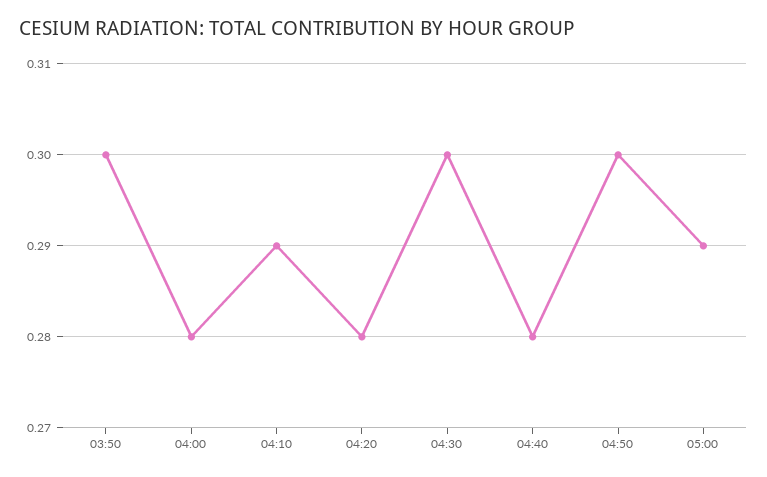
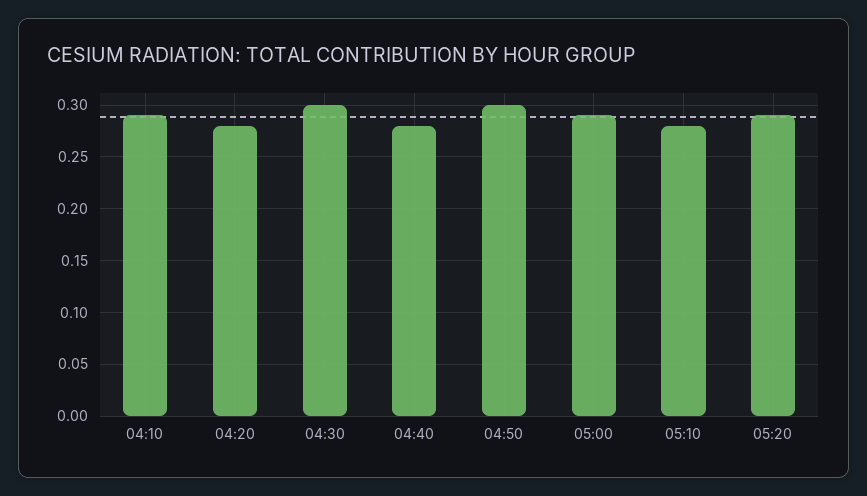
03:50: 0.3 -> none
04:00: 0.28 -> none
05:10: none -> 0.28
05:20: none -> 0.29

